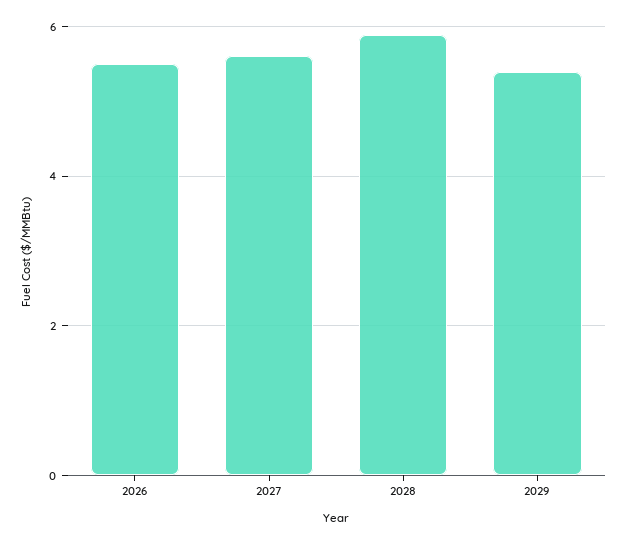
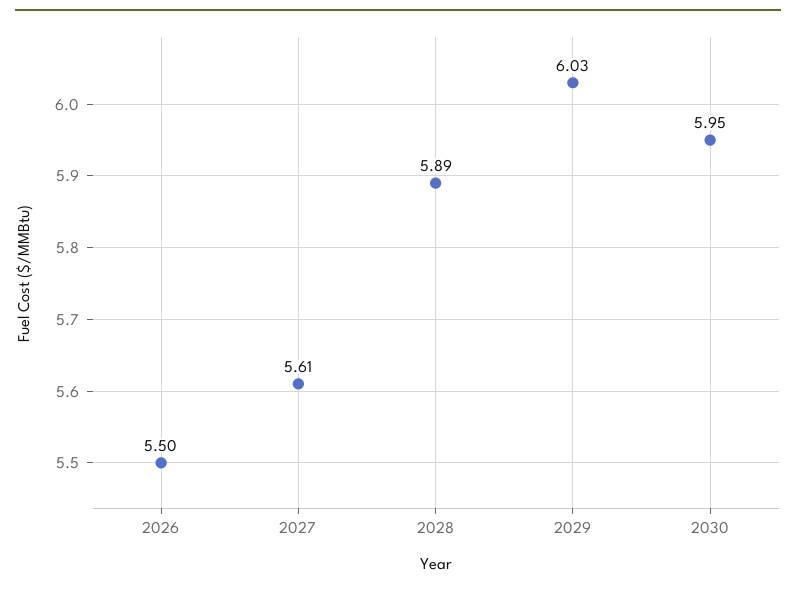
2029: 5.4 -> 6.03
2030: none -> 5.95

